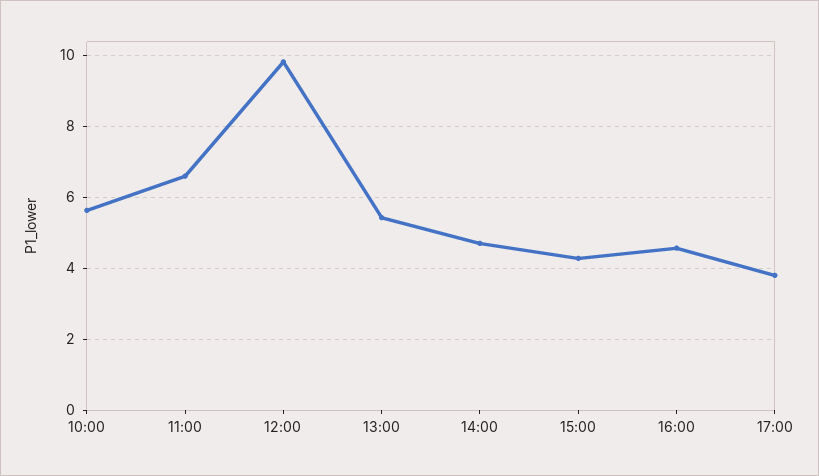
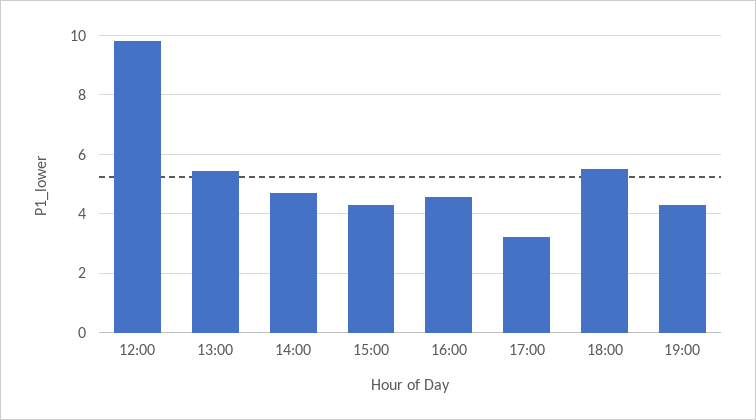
10:00: 5.6 -> none
11:00: 6.6 -> none
17:00: 3.8 -> 3.25
18:00: none -> 5.5
19:00: none -> 4.25

